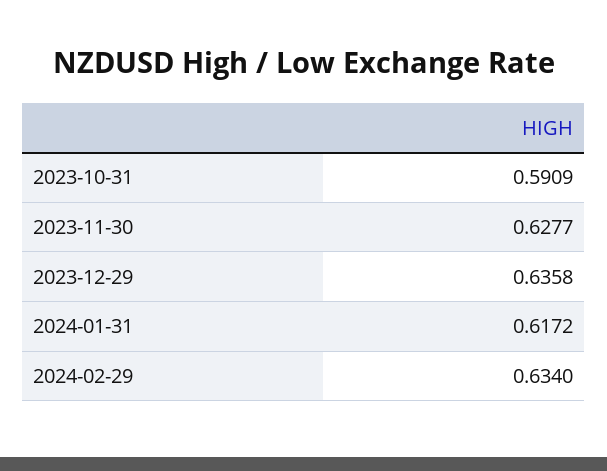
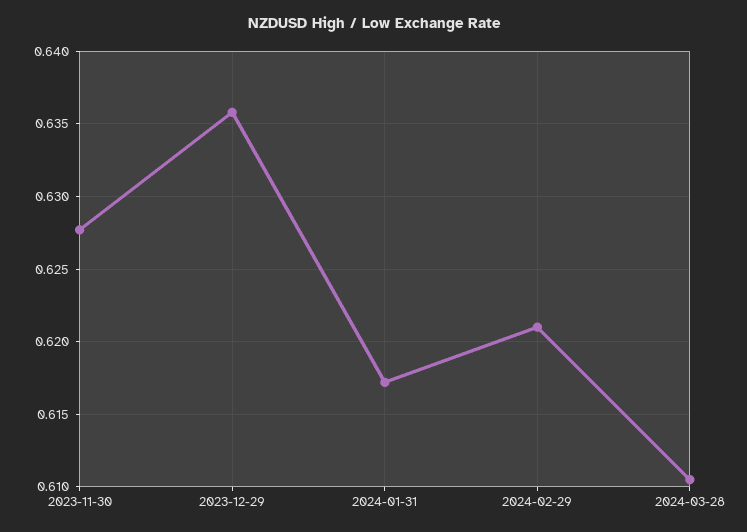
2023-10-31: 0.5909 -> none
2024-02-29: 0.634 -> 0.621
2024-03-28: none -> 0.6105

